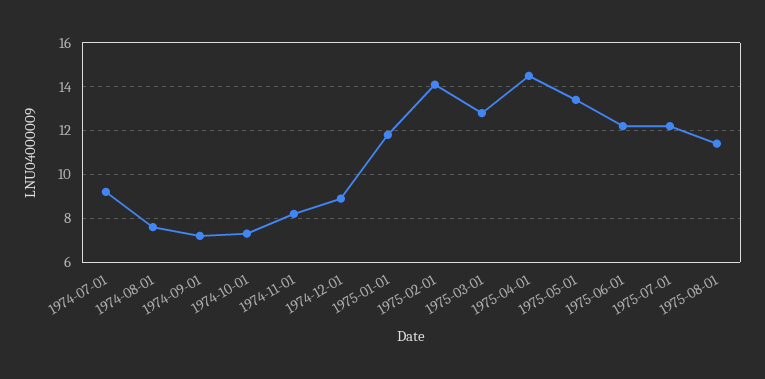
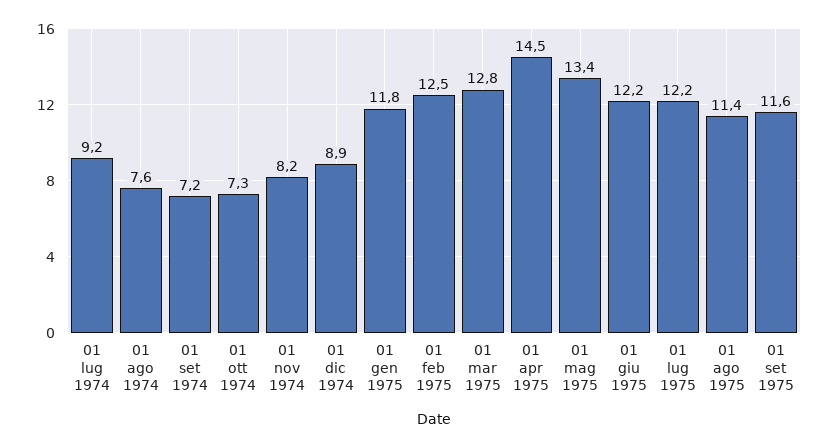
1975-02-01: 14 -> 12.5
01 set 1975: none -> 11.6

